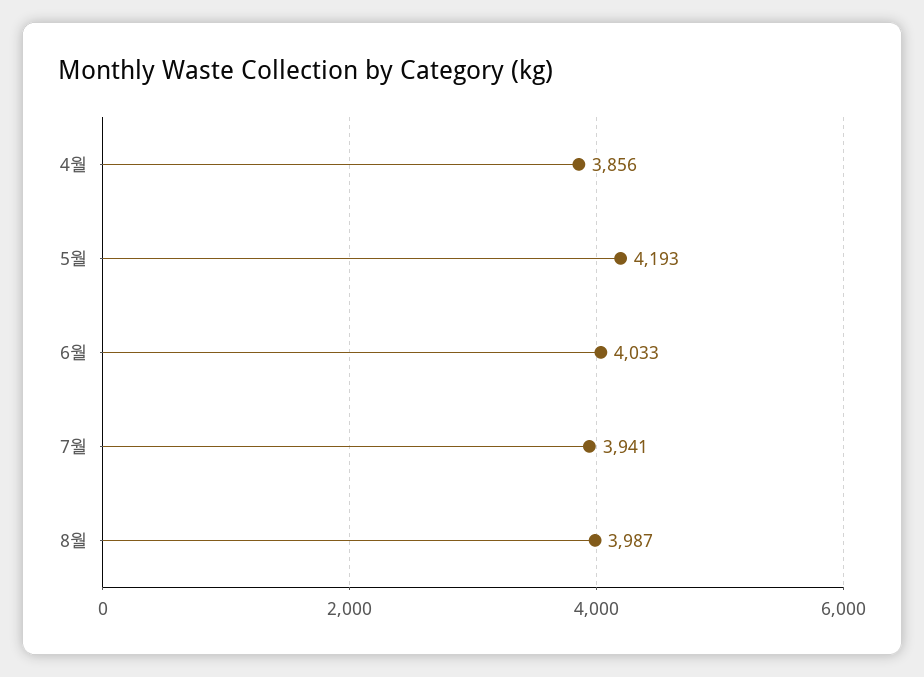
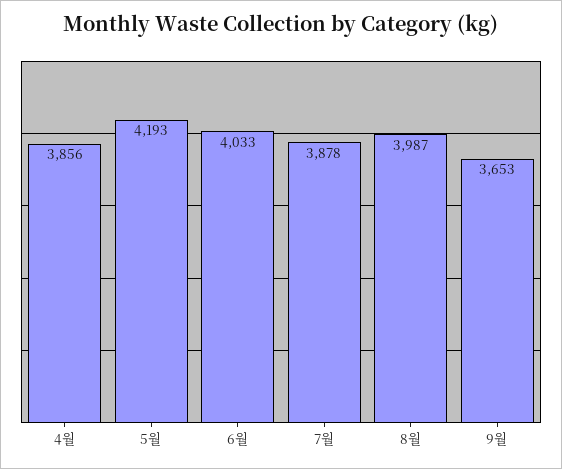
7월: 3941 -> 3878
9월: none -> 3653

